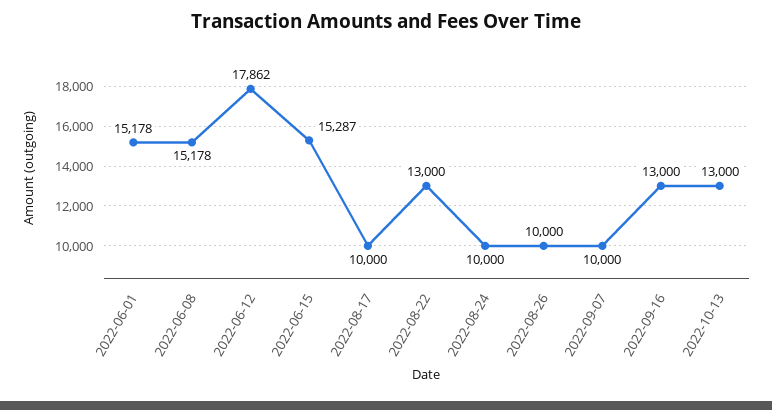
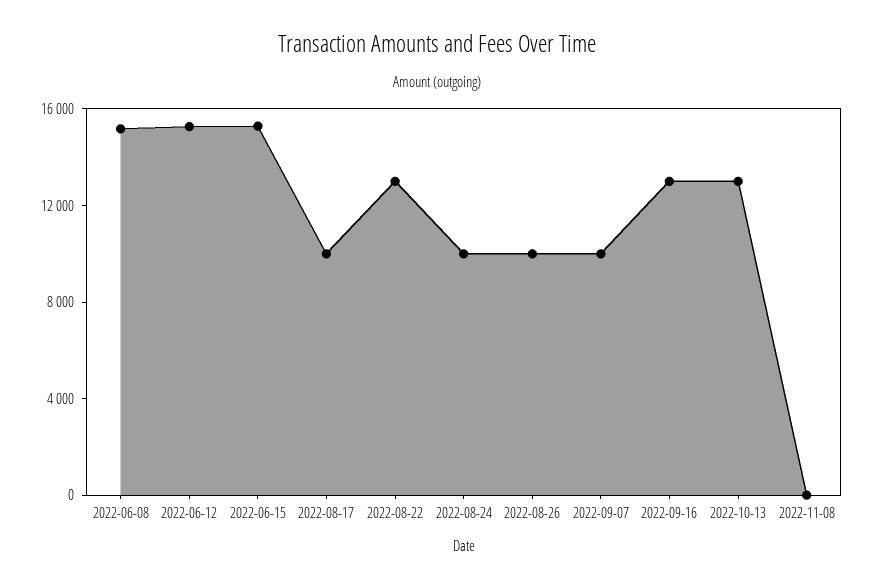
2022-06-01: 15178 -> none
2022-06-12: 17862 -> 15000
2022-11-08: none -> 0

